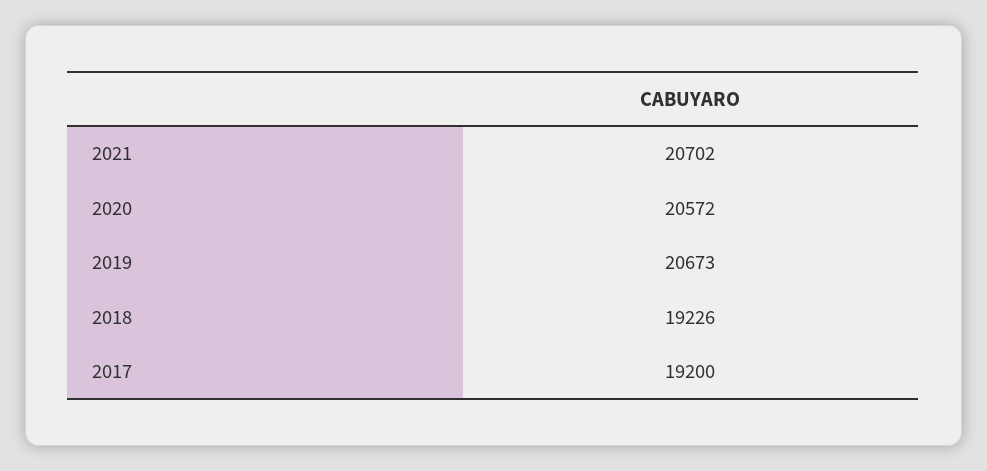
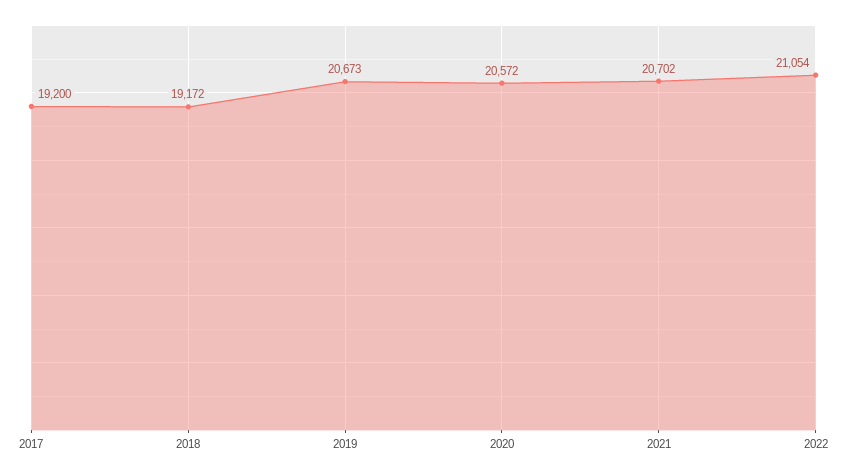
2018: 19226 -> 19172
2022: none -> 21054

